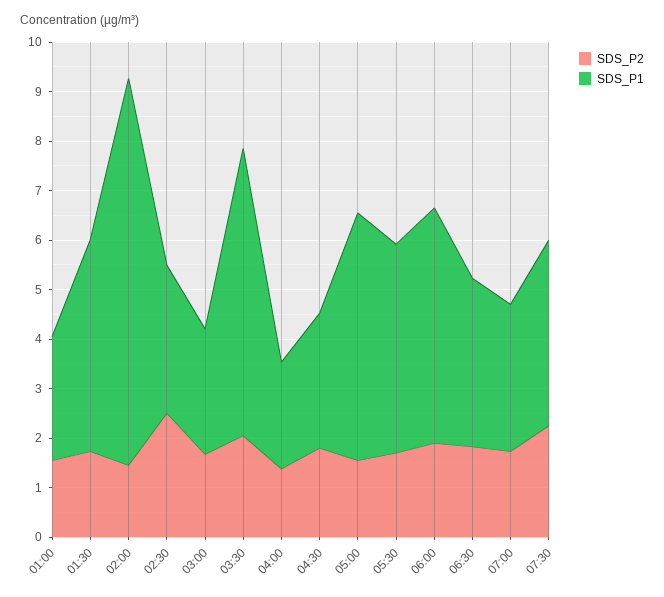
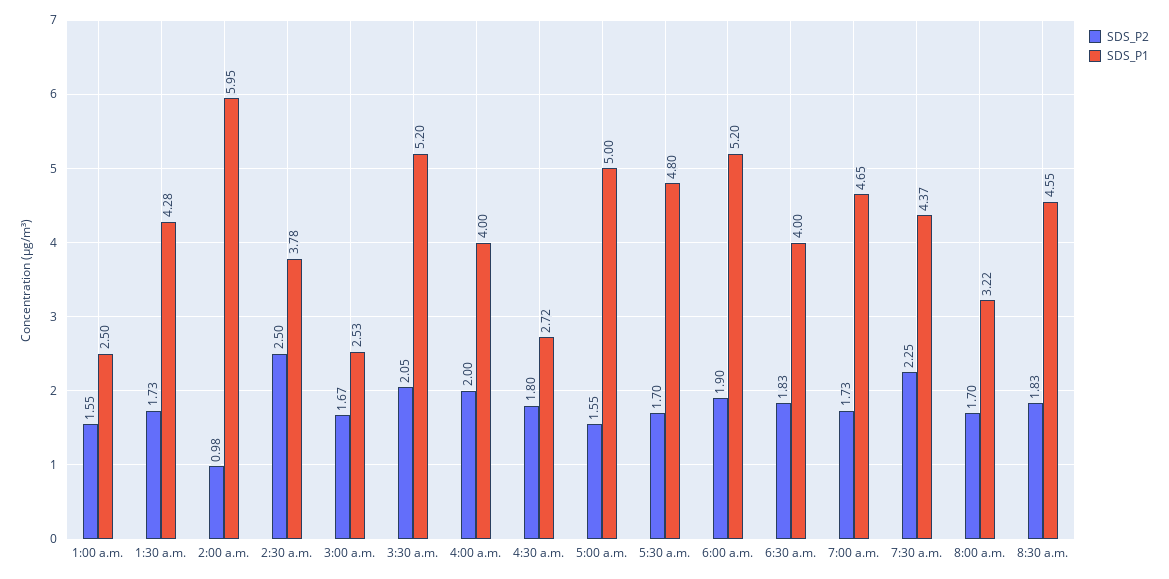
SDS_P2, 02:00: 1.4 -> 0.98
SDS_P1, 02:00: 7.8 -> 5.95
SDS_P1, 02:30: 3 -> 3.78
SDS_P1, 03:30: 5.8 -> 5.2
SDS_P2, 04:00: 1.4 -> 2
SDS_P1, 04:00: 2.2 -> 4
SDS_P1, 05:30: 4.2 -> 4.8
SDS_P1, 06:00: 4.8 -> 5.2
SDS_P1, 06:30: 3.4 -> 4
SDS_P1, 07:00: 3 -> 4.65
SDS_P1, 07:30: 3.8 -> 4.37
SDS_P2, 8:00 a.m.: none -> 1.7
SDS_P1, 8:00 a.m.: none -> 3.22
SDS_P2, 8:30 a.m.: none -> 1.83
SDS_P1, 8:30 a.m.: none -> 4.55

